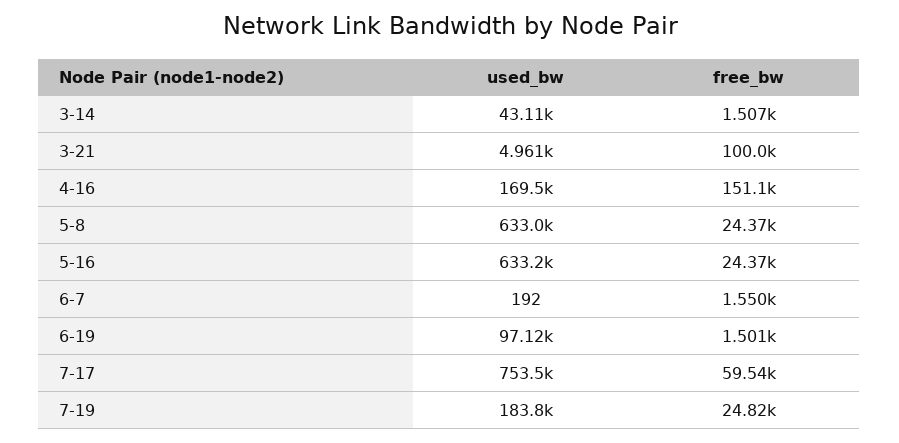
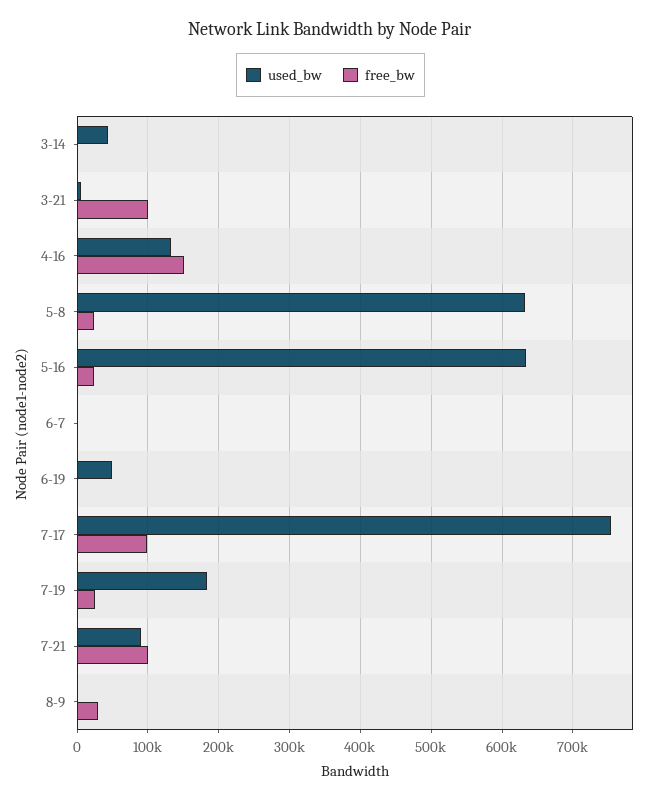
used_bw, 4-16: 169500 -> 130000
used_bw, 6-19: 97120 -> 50000
free_bw, 7-17: 59540 -> 100000
used_bw, 7-21: none -> 90000
free_bw, 7-21: none -> 100000
used_bw, 8-9: none -> 0
free_bw, 8-9: none -> 30000

